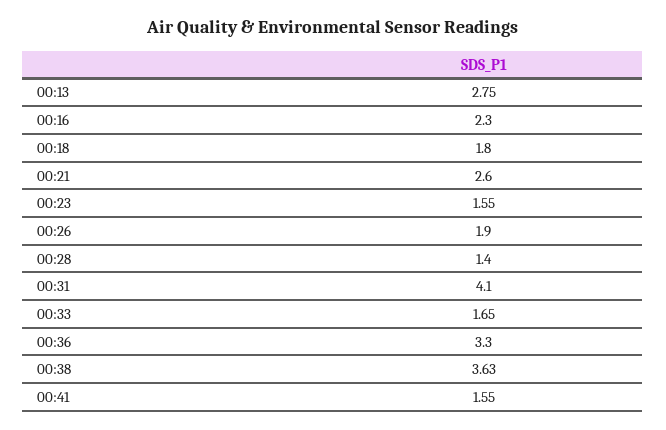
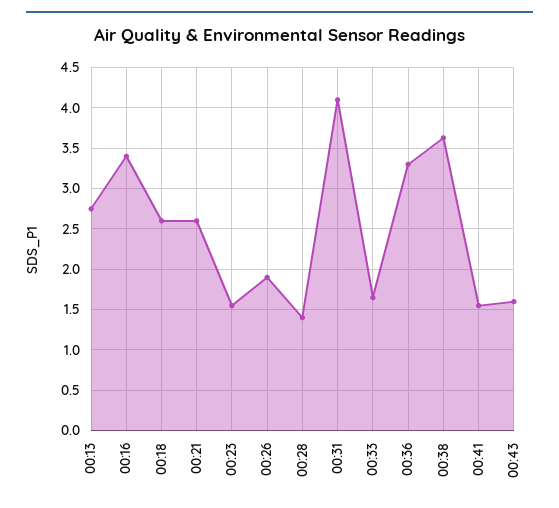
00:16: 2.3 -> 3.4
00:18: 1.8 -> 2.6
00:43: none -> 1.6

